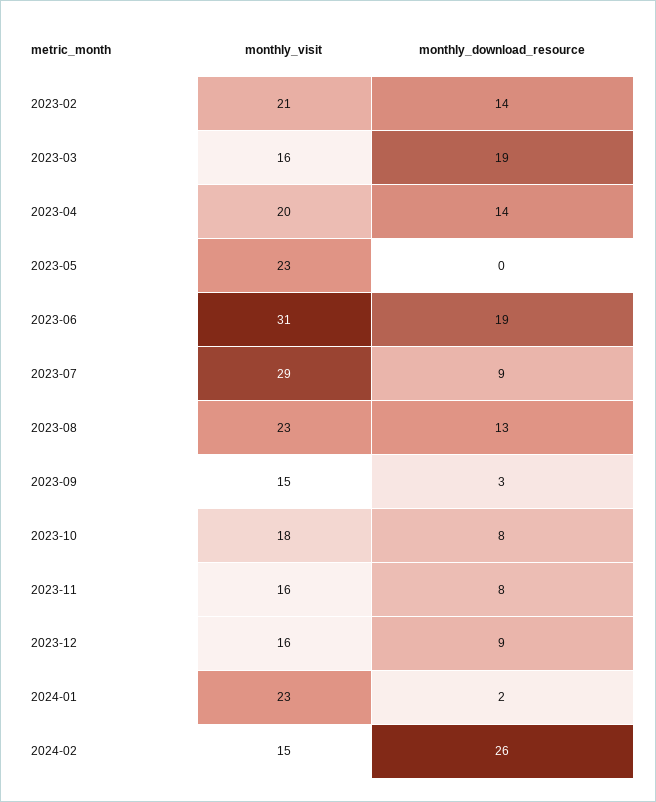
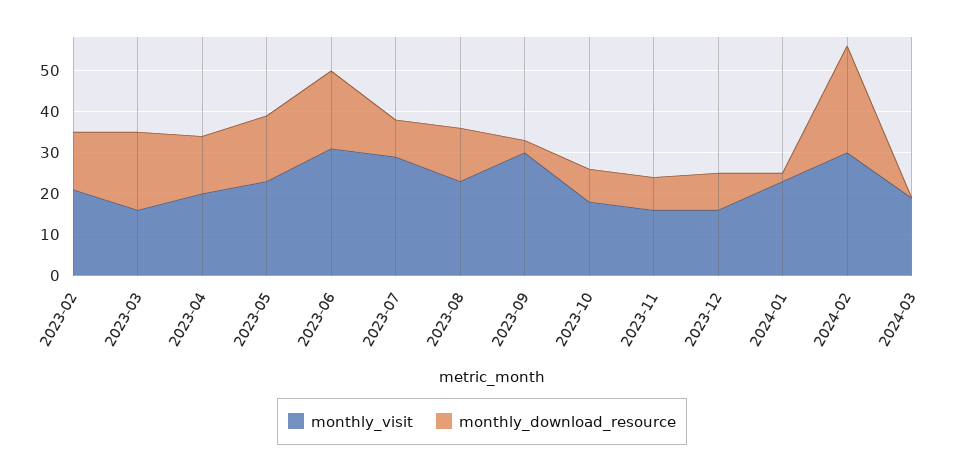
monthly_download_resource, 2023-05: 0 -> 15
monthly_visit, 2023-09: 15 -> 30
monthly_visit, 2024-02: 15 -> 30
monthly_visit, 2024-03: none -> 20
monthly_download_resource, 2024-03: none -> 0

